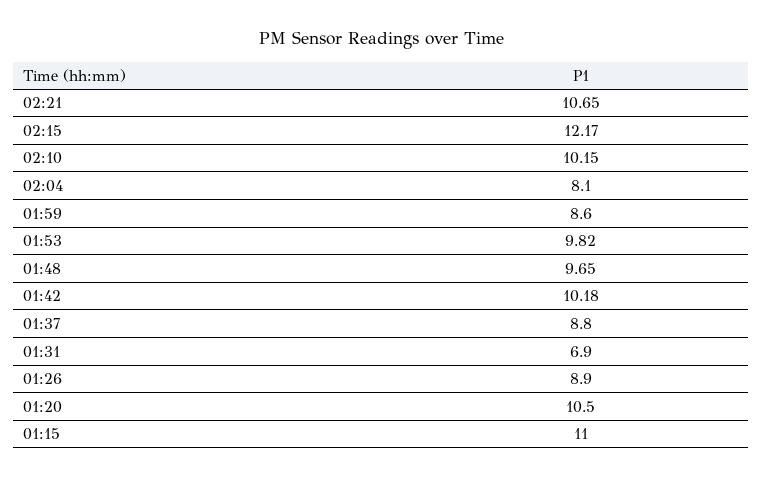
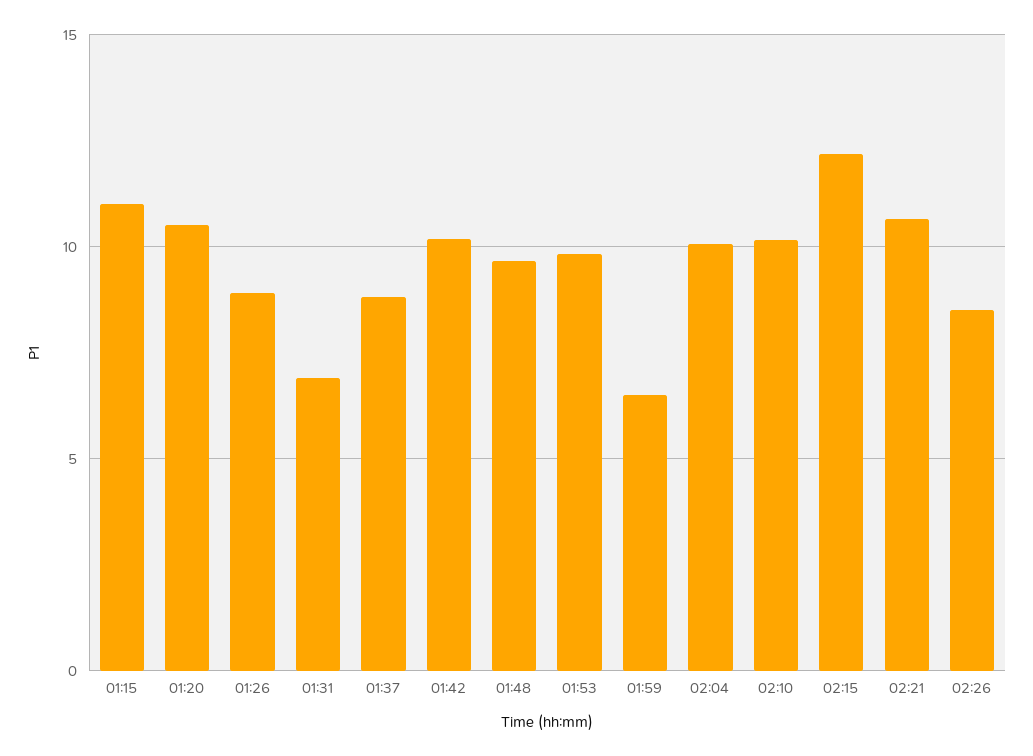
02:04: 8.1 -> 10
01:59: 8.6 -> 6.5
02:26: none -> 8.5

